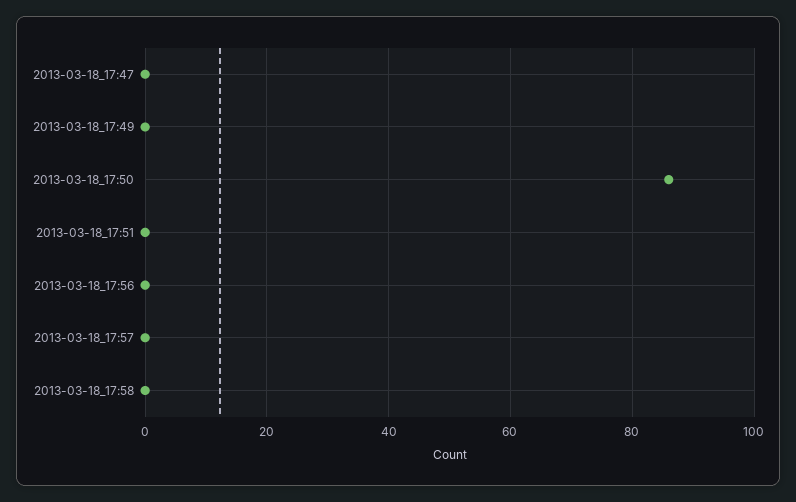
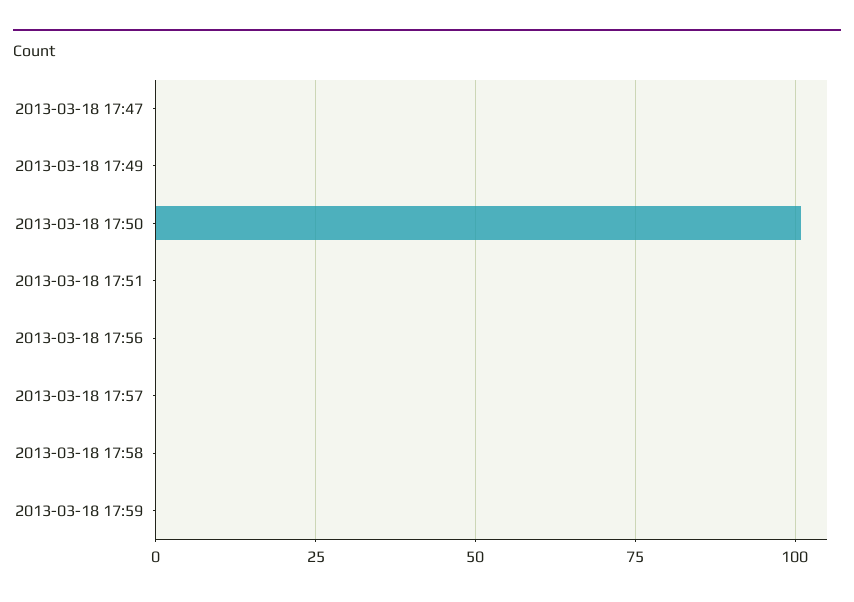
2013-03-18_17:50: 85 -> 100
2013-03-18 17:59: none -> 0

